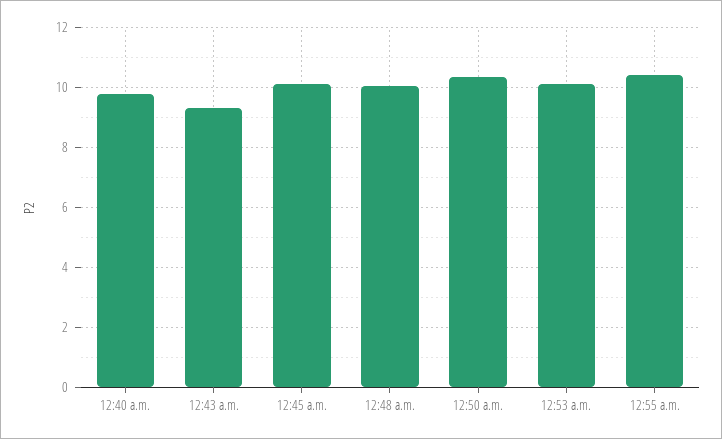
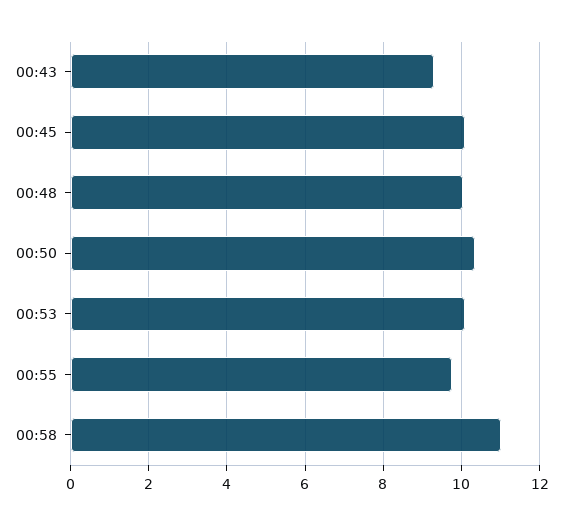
12:40 a.m.: 9.75 -> none
12:55 a.m.: 10.5 -> 9.8
00:58: none -> 11

